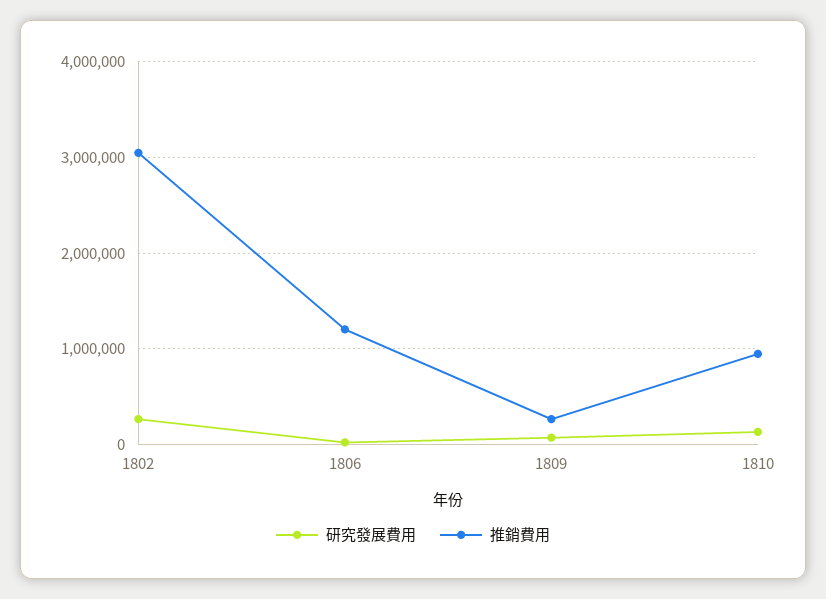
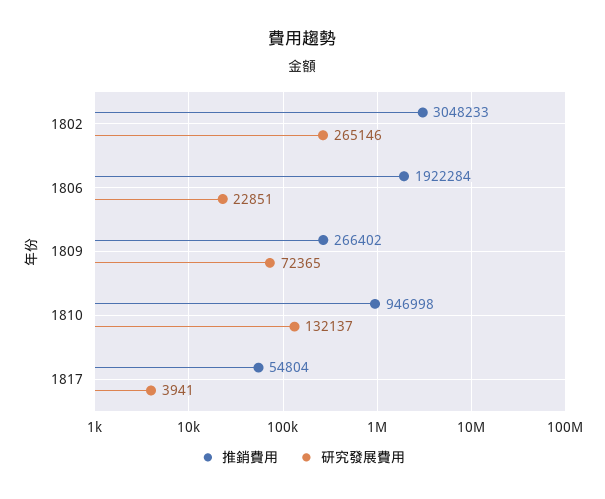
推銷費用, 1806: 1200000 -> 1922284
推銷費用, 1817: none -> 54804
研究發展費用, 1817: none -> 3941

